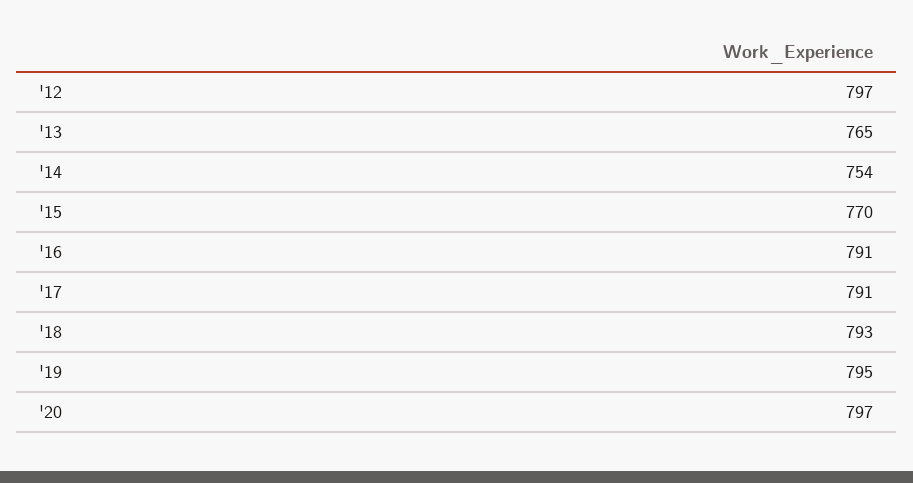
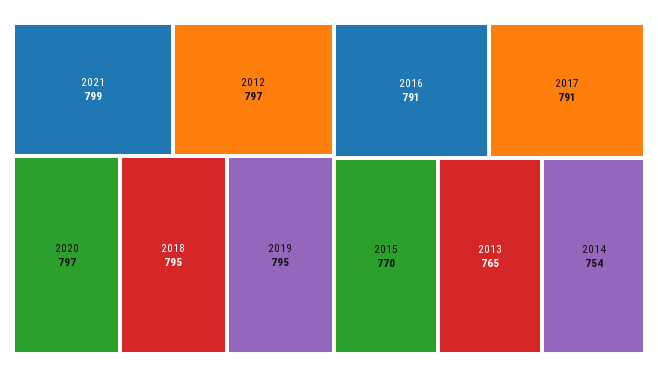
'18: 793 -> 795
2021: none -> 799

